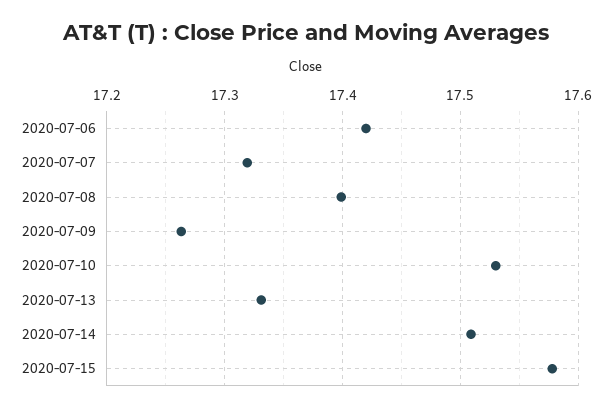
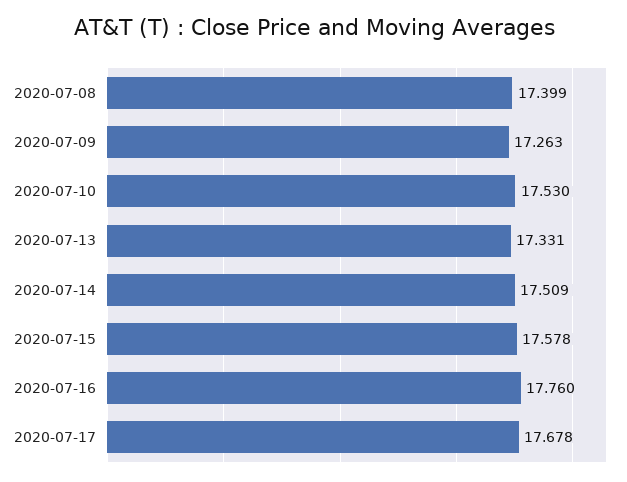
2020-07-06: 17.42 -> none
2020-07-07: 17.32 -> none
2020-07-16: none -> 17.76
2020-07-17: none -> 17.678

